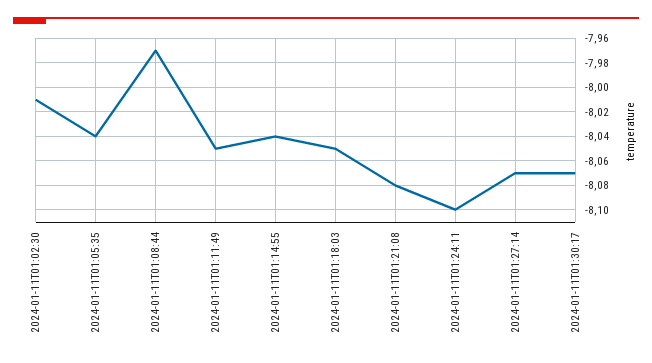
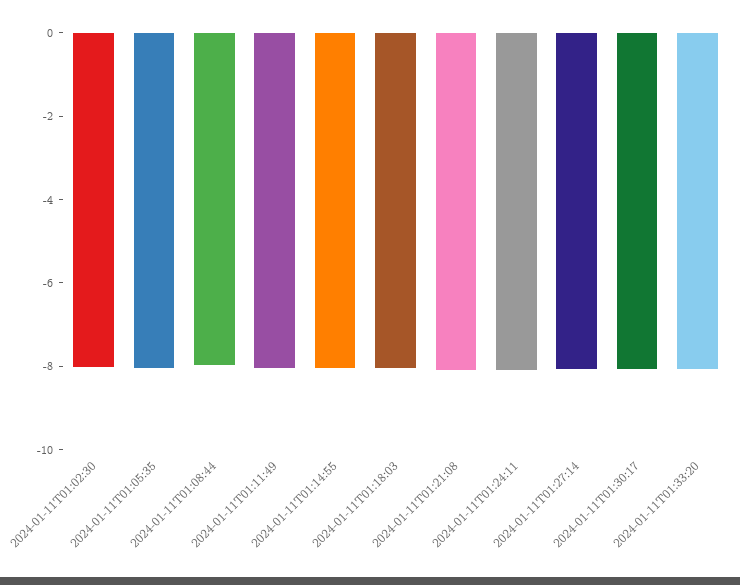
2024-01-11T01:33:20: none -> -8

